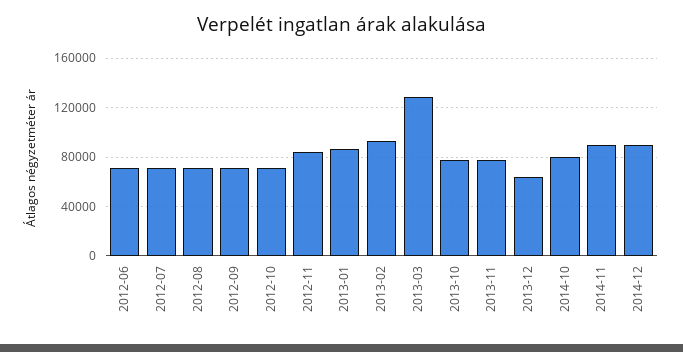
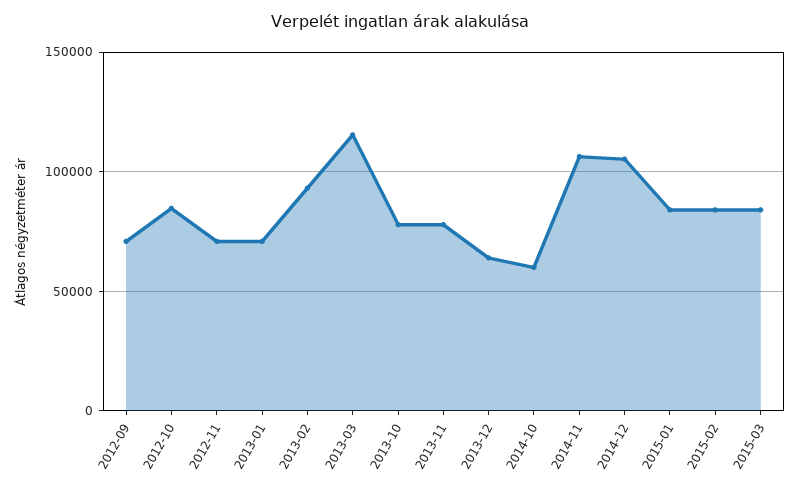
2012-06: 70000 -> none
2012-07: 70000 -> none
2012-08: 70000 -> none
2012-10: 70000 -> 85000
2012-11: 85000 -> 70000
2013-01: 85000 -> 70000
2013-03: 130000 -> 115000
2014-10: 80000 -> 60000
2014-11: 90000 -> 105000
2014-12: 90000 -> 105000
2015-01: none -> 85000
2015-02: none -> 85000
2015-03: none -> 85000

